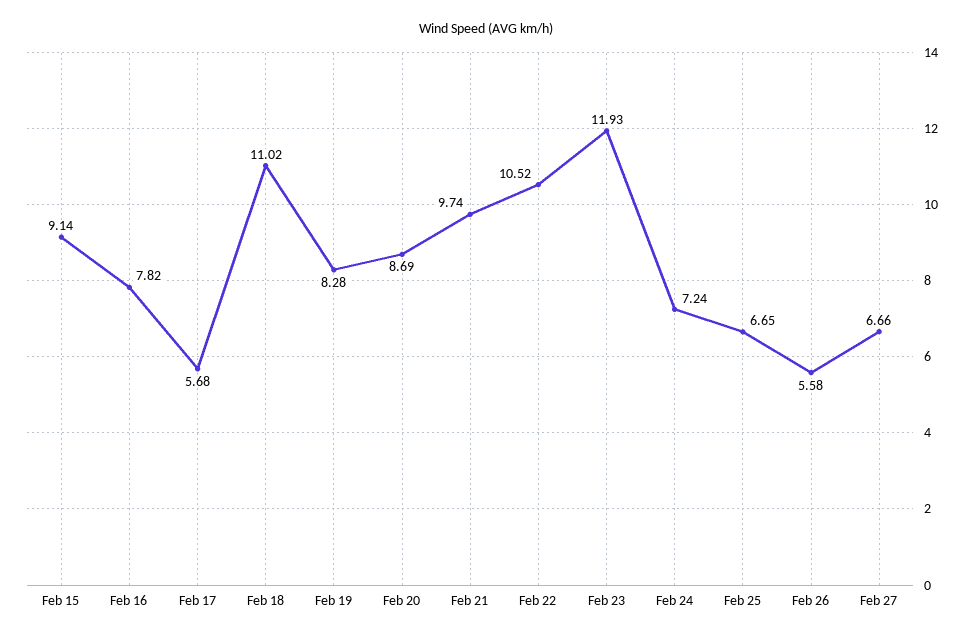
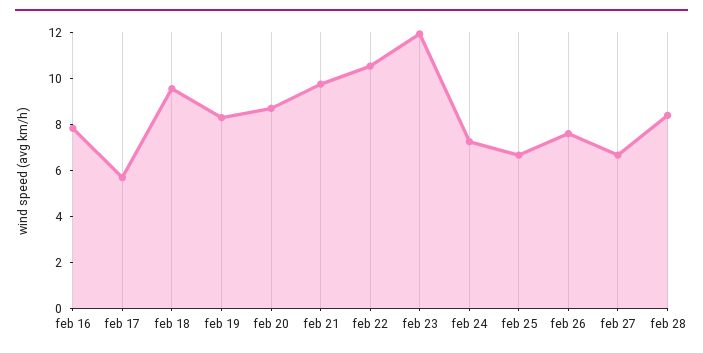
Feb 15: 9.14 -> none
Feb 18: 11.02 -> 9.5
Feb 26: 5.58 -> 7.5
feb 28: none -> 8.5

